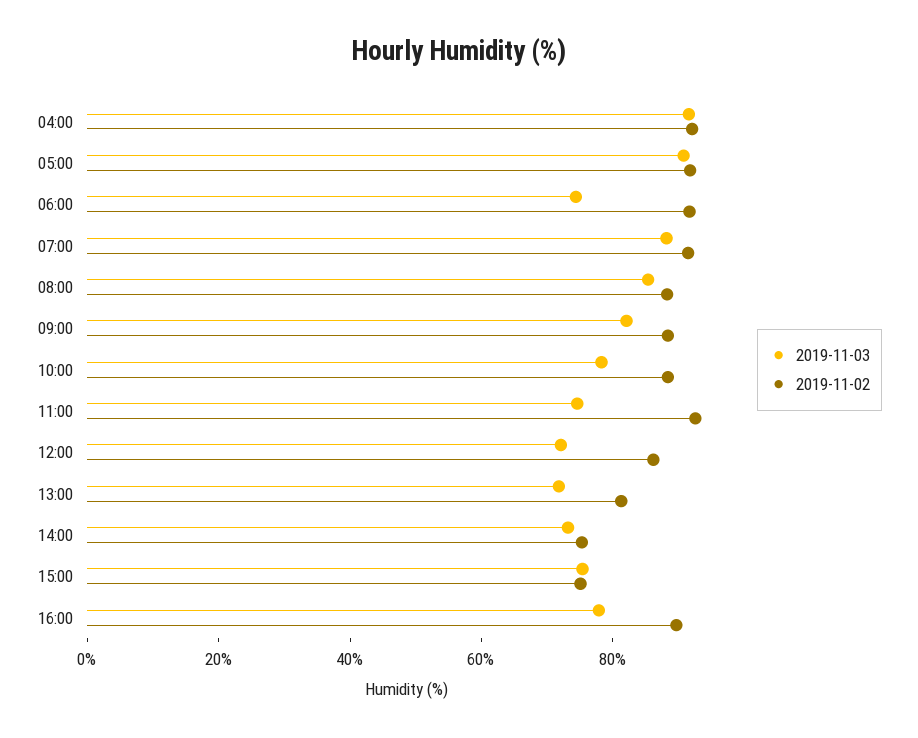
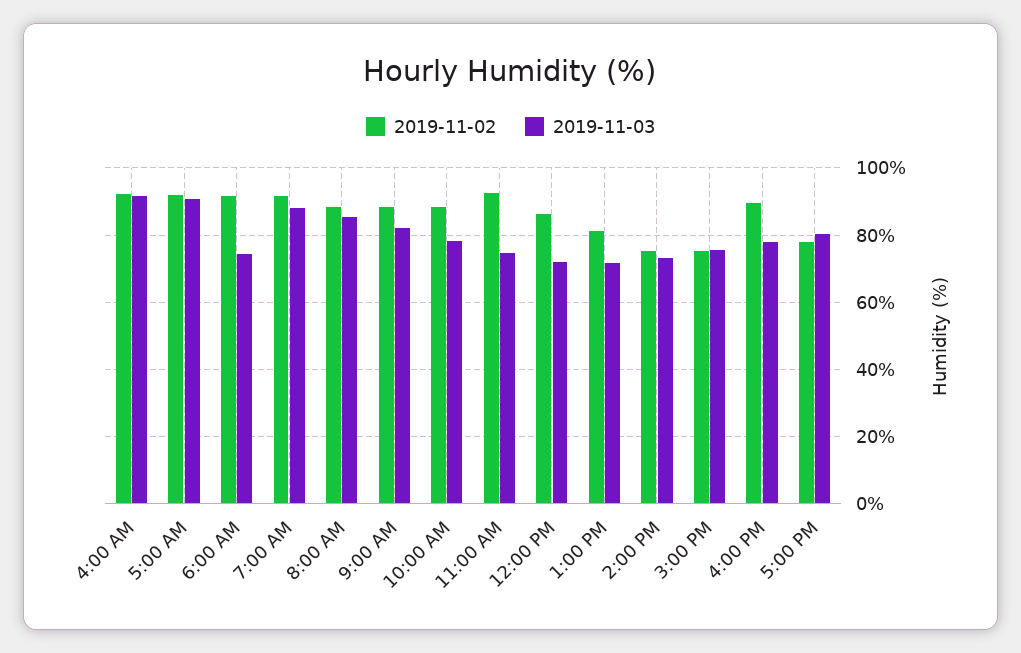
2019-11-02, 5:00 PM: none -> 78
2019-11-03, 5:00 PM: none -> 80

